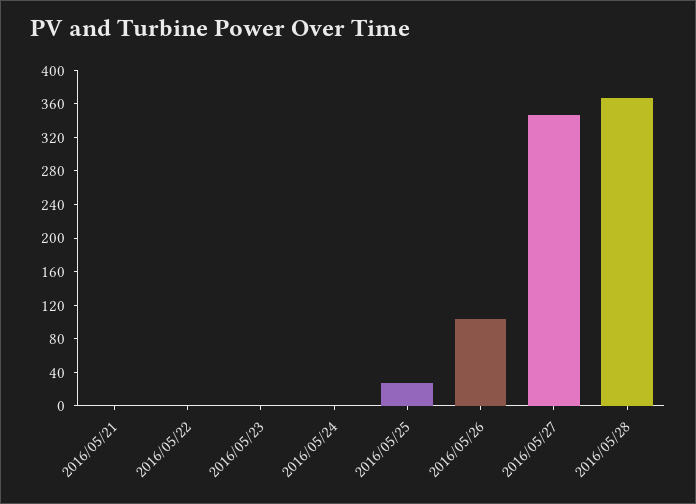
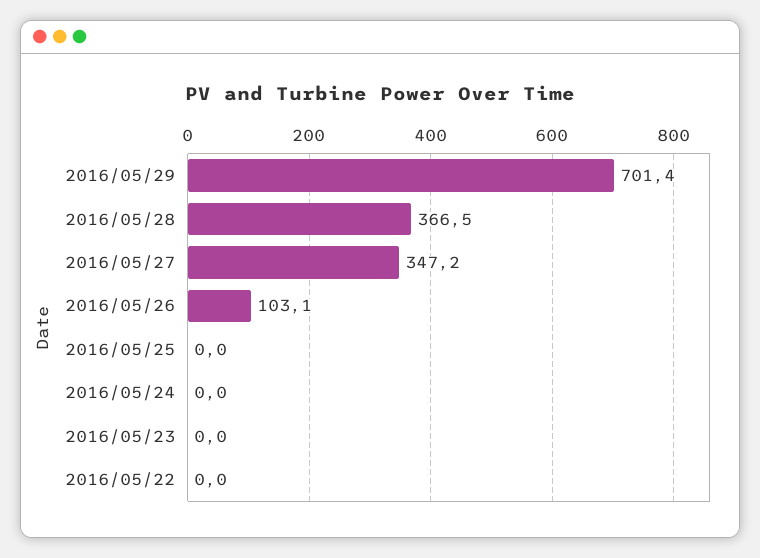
2016/05/21: 0 -> none
2016/05/25: 30 -> 0
2016/05/29: none -> 701.4

